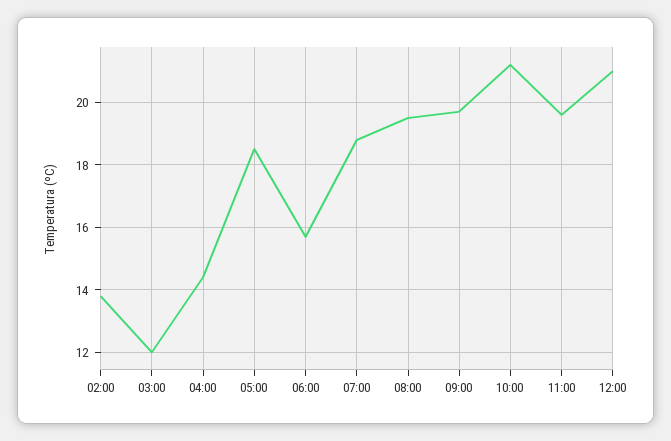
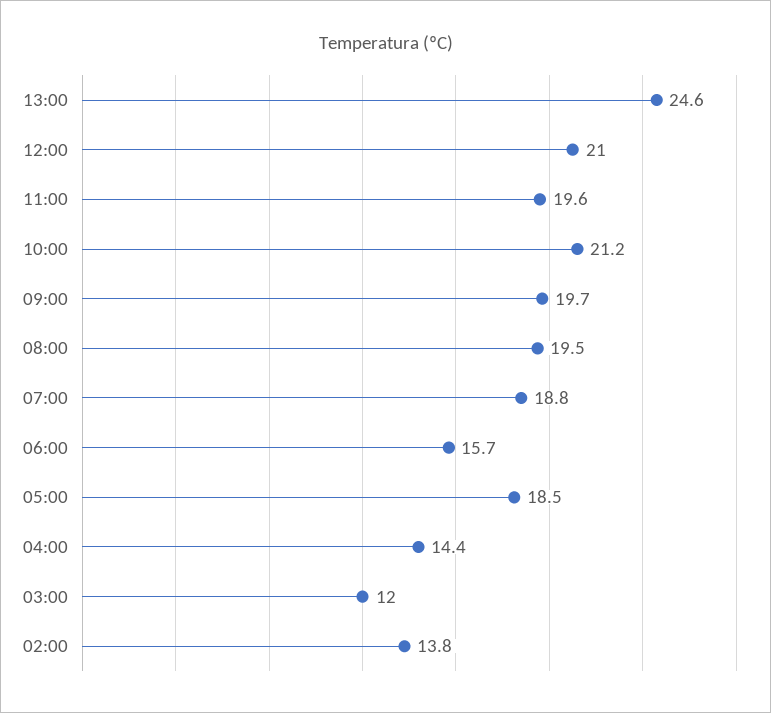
13:00: none -> 24.6

